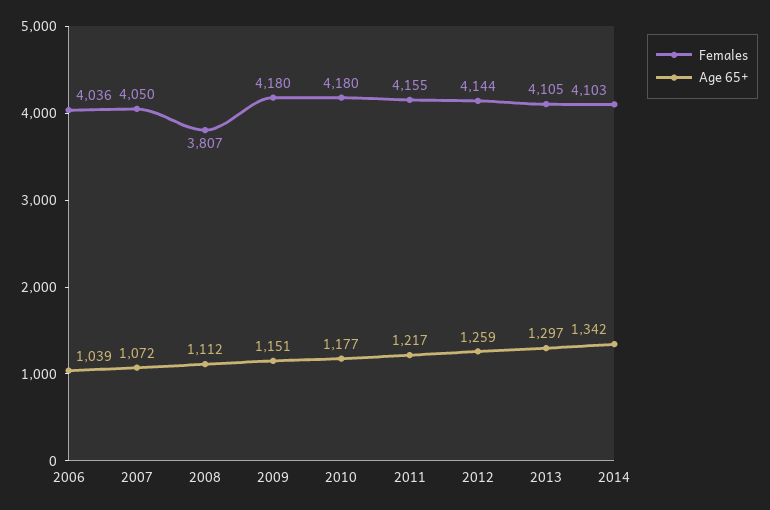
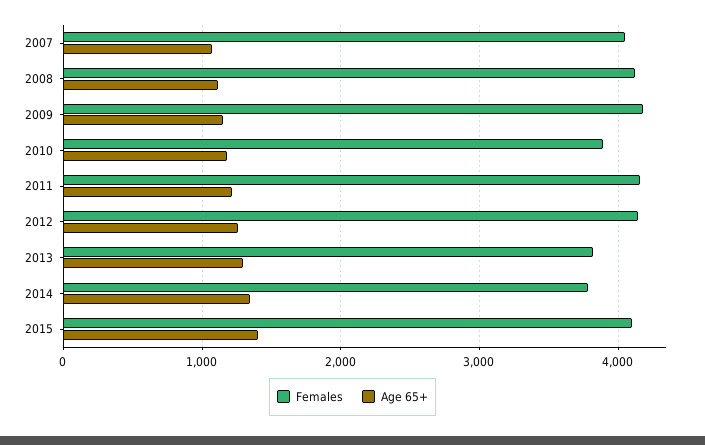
Females, 2006: 4036 -> none
Age 65+, 2006: 1039 -> none
Females, 2008: 3807 -> 4100
Females, 2010: 4180 -> 3900
Females, 2013: 4105 -> 3800
Females, 2014: 4103 -> 3800
Females, 2015: none -> 4100
Age 65+, 2015: none -> 1400

